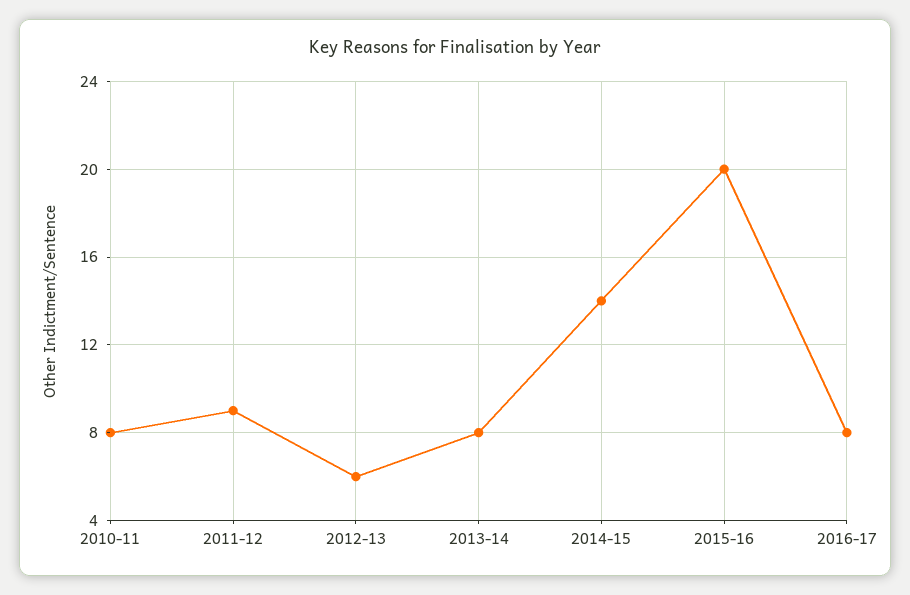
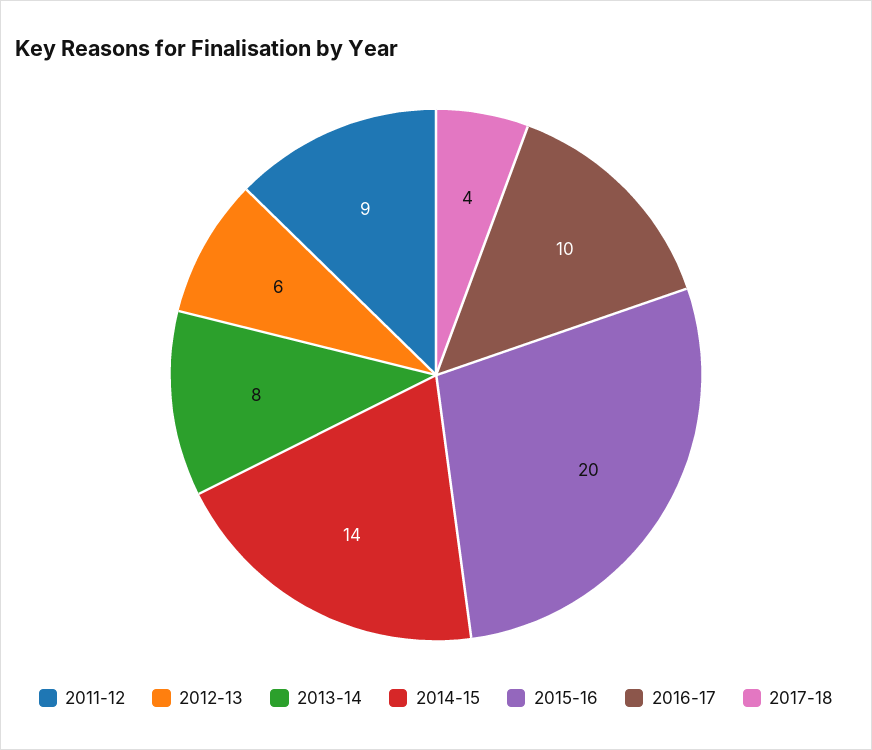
2010-11: 8 -> none
2016-17: 8 -> 10
2017-18: none -> 4

